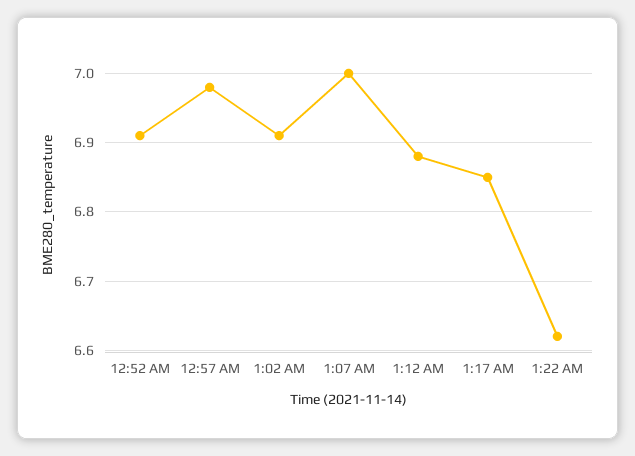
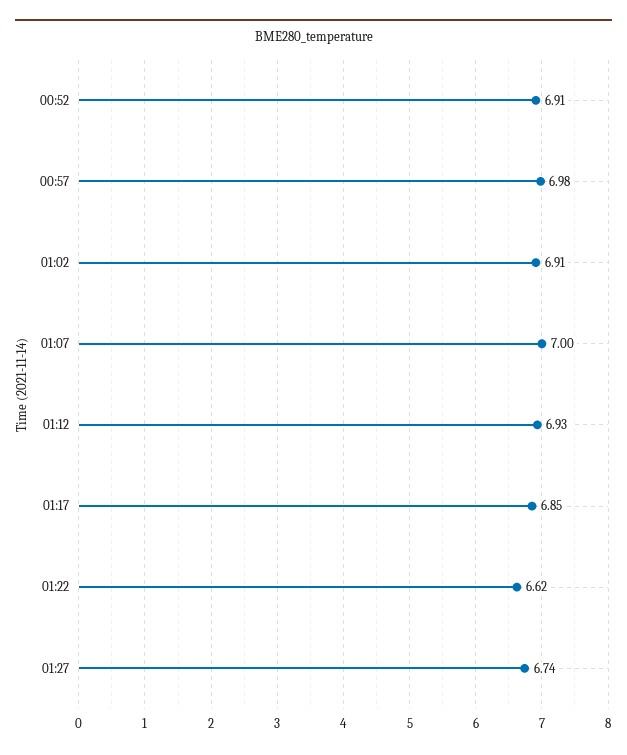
1:12 AM: 6.88 -> 6.93
01:27: none -> 6.74

